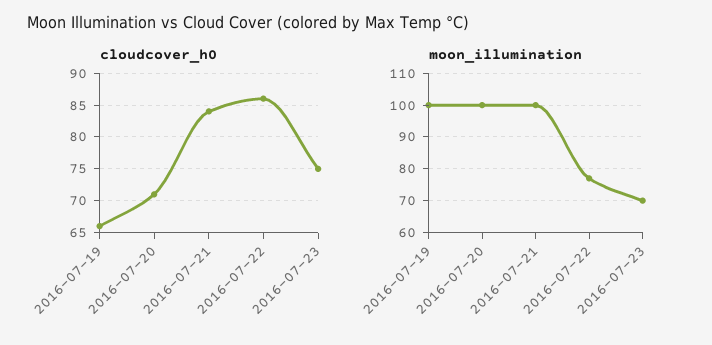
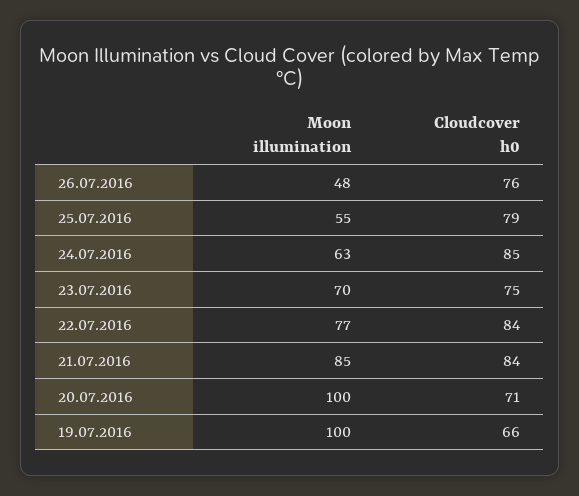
cloudcover_h0, 2016-07-22: 86 -> 84
moon_illumination, 2016-07-21: 100 -> 85
moon_illumination, 26.07.2016: none -> 48
cloudcover_h0, 26.07.2016: none -> 76
moon_illumination, 25.07.2016: none -> 55
cloudcover_h0, 25.07.2016: none -> 79
moon_illumination, 24.07.2016: none -> 63
cloudcover_h0, 24.07.2016: none -> 85

